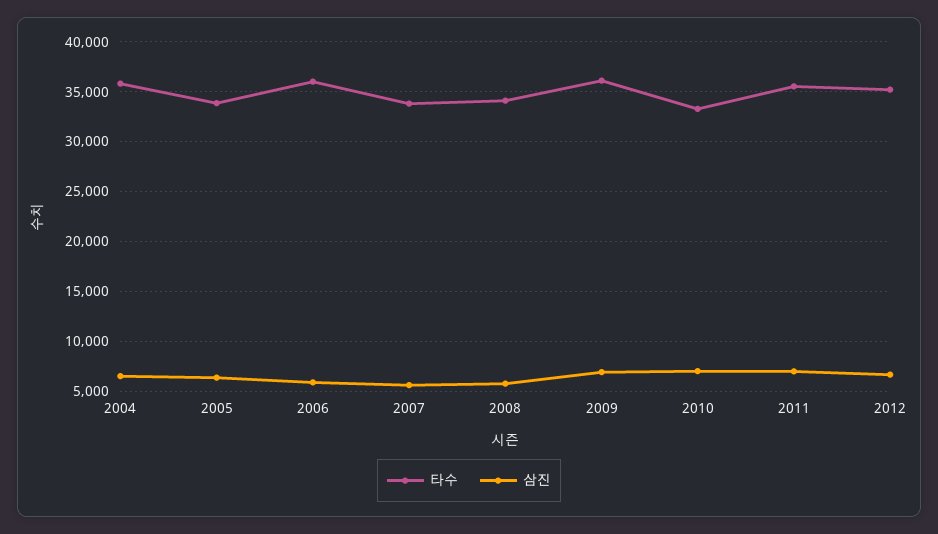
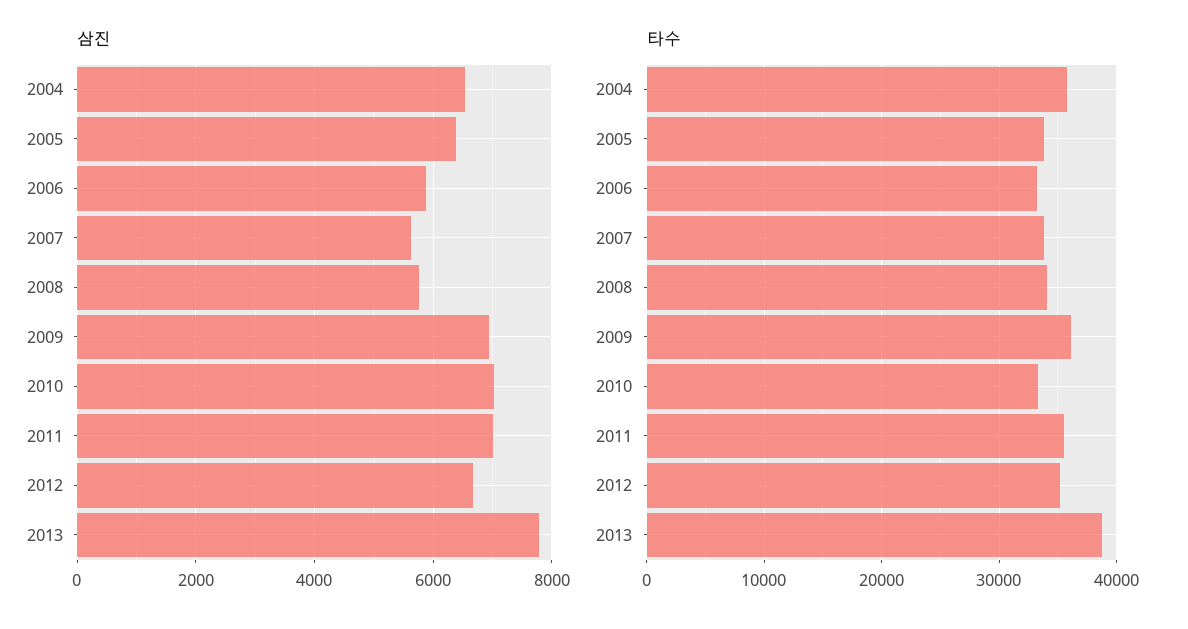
타수, 2006: 36000 -> 33000
삼진, 2013: none -> 7800
타수, 2013: none -> 39000

